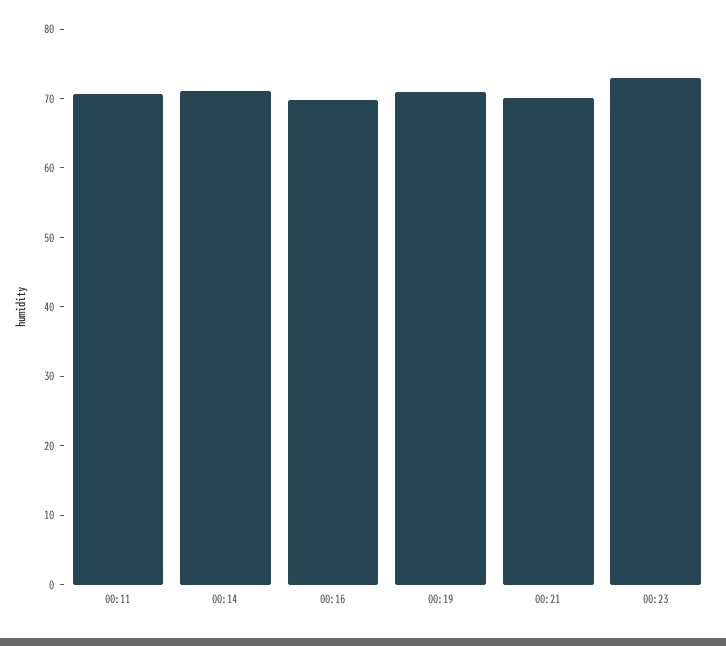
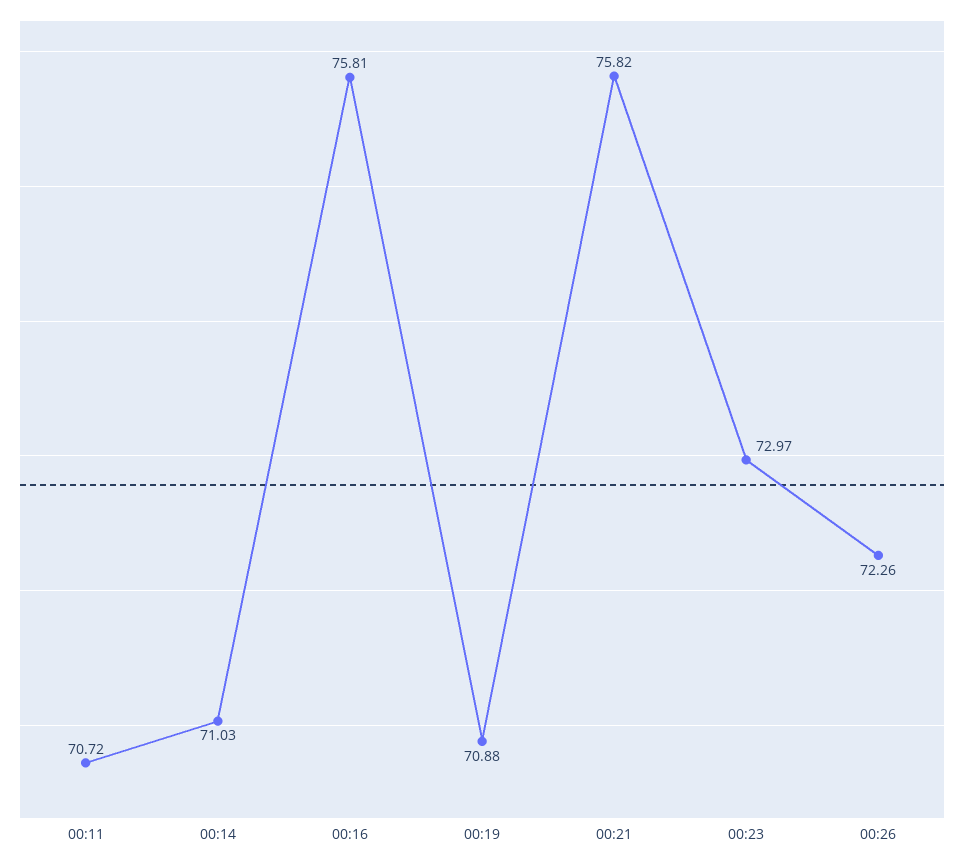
00:16: 70 -> 75.81
00:21: 70 -> 75.82
00:26: none -> 72.26

